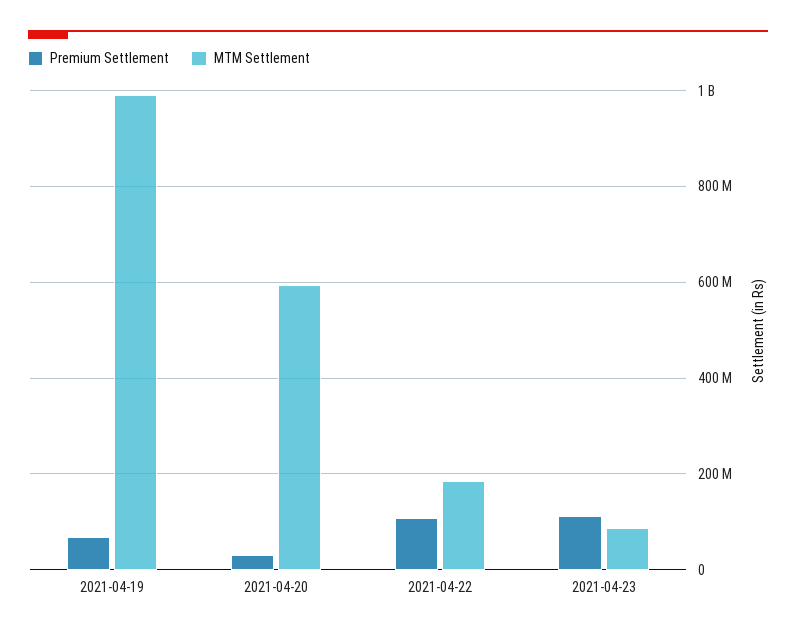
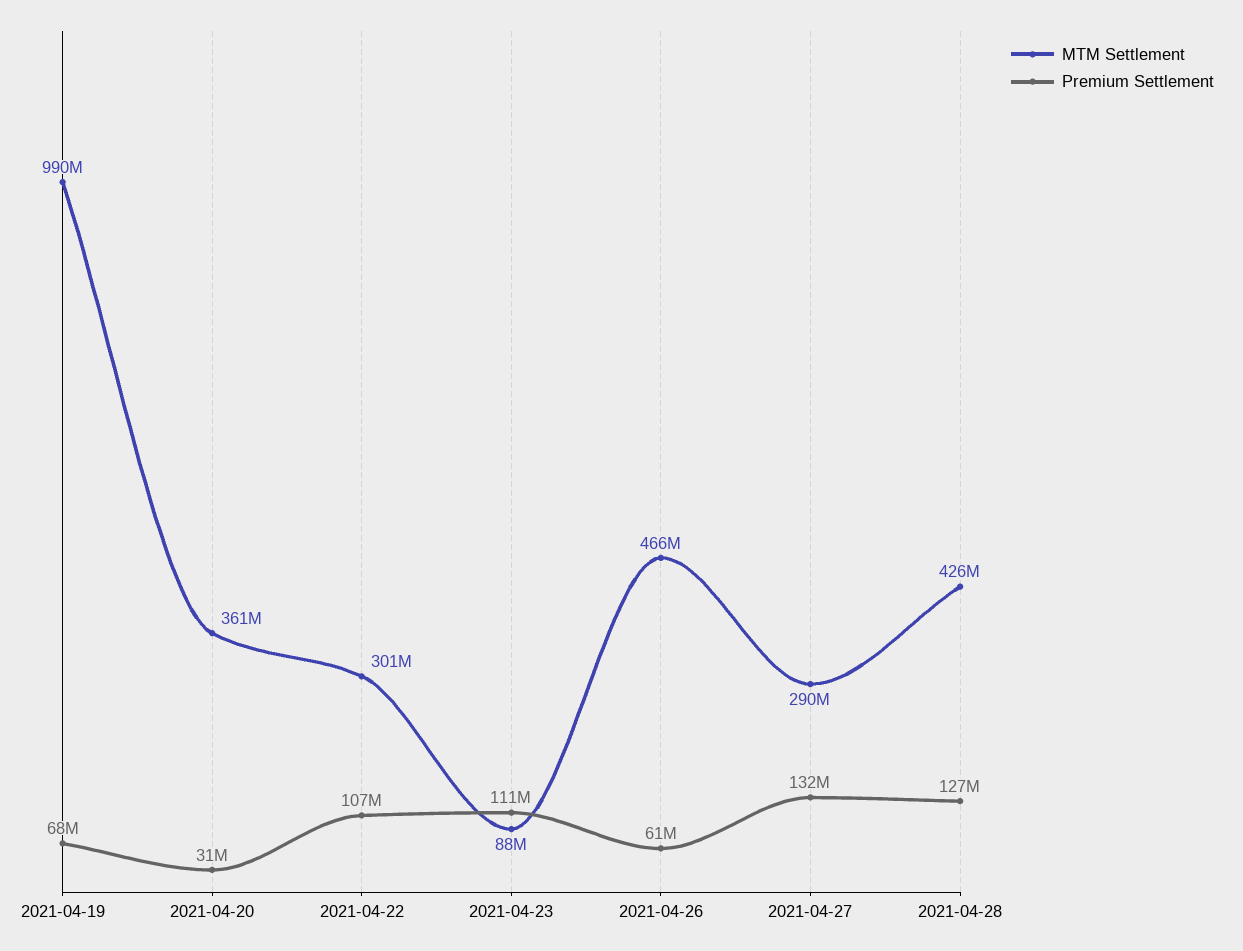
MTM Settlement, 2021-04-20: 600000000 -> 361000000
MTM Settlement, 2021-04-22: 180000000 -> 301000000
MTM Settlement, 2021-04-26: none -> 466000000
Premium Settlement, 2021-04-26: none -> 61000000
MTM Settlement, 2021-04-27: none -> 290000000
Premium Settlement, 2021-04-27: none -> 132000000
MTM Settlement, 2021-04-28: none -> 426000000
Premium Settlement, 2021-04-28: none -> 127000000

